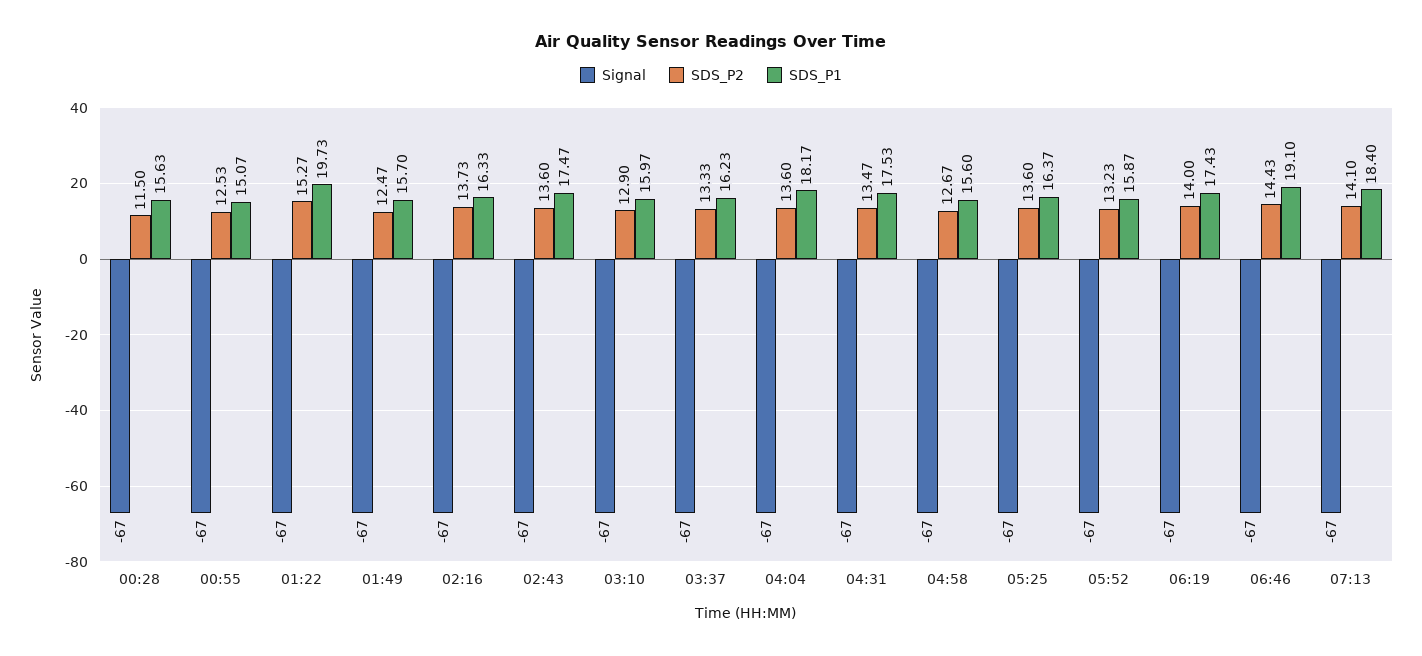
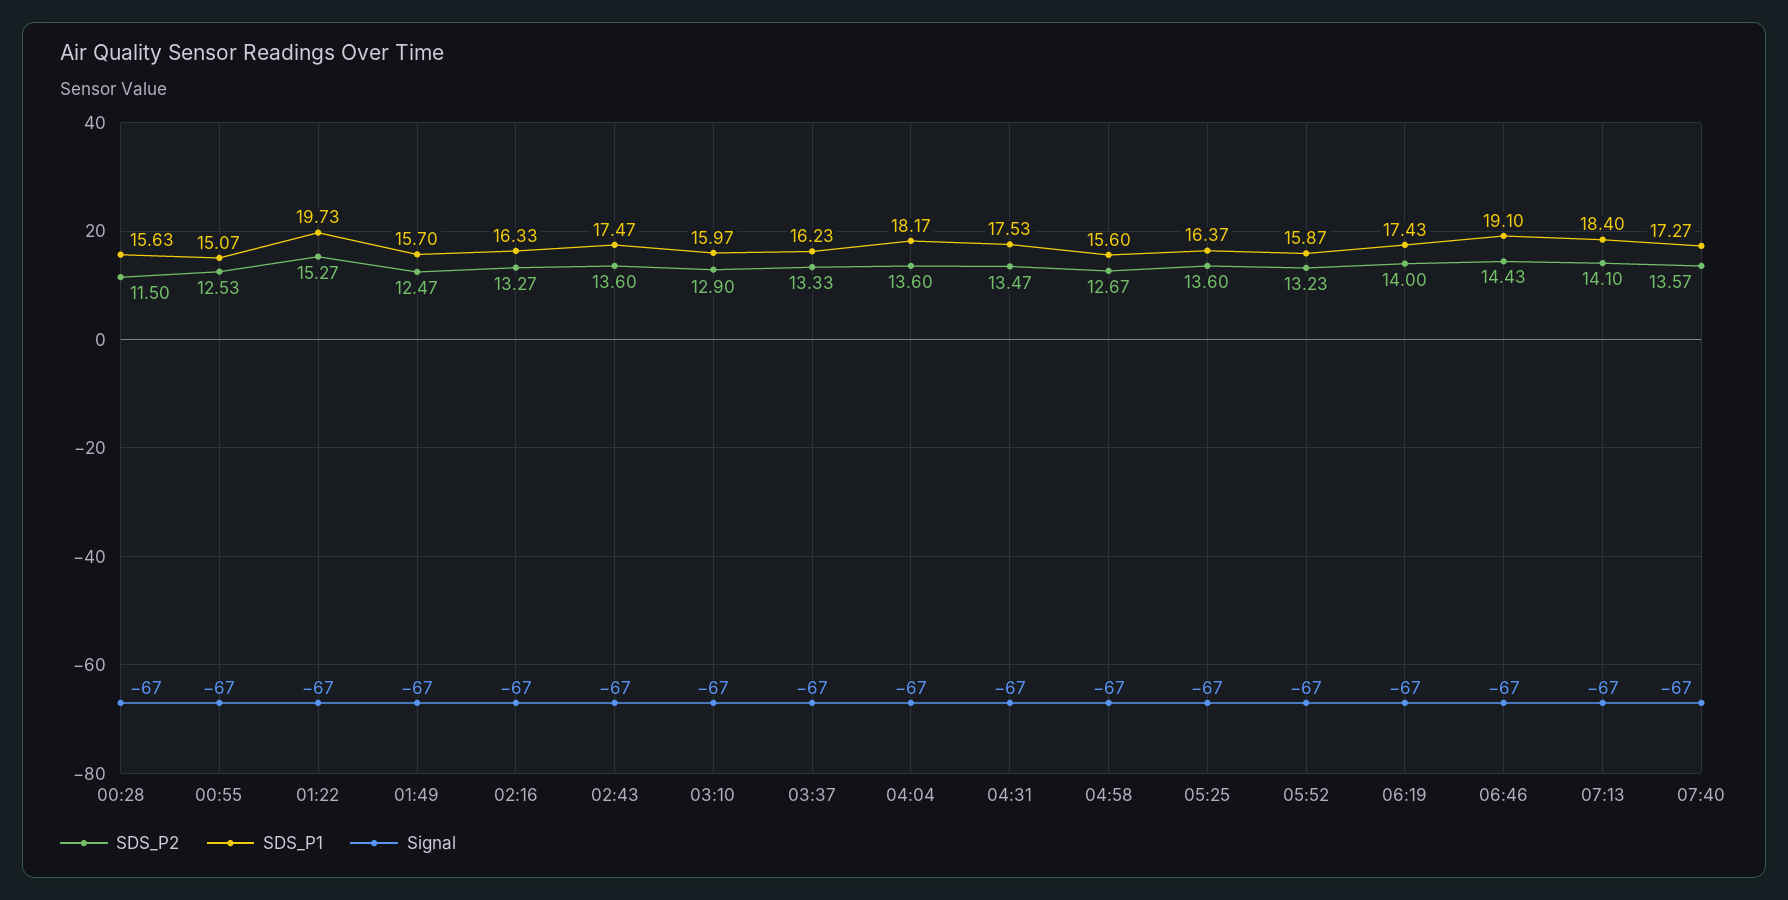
SDS_P2, 02:16: 13.73 -> 13.27
SDS_P2, 07:40: none -> 13.57
SDS_P1, 07:40: none -> 17.27
Signal, 07:40: none -> -67

